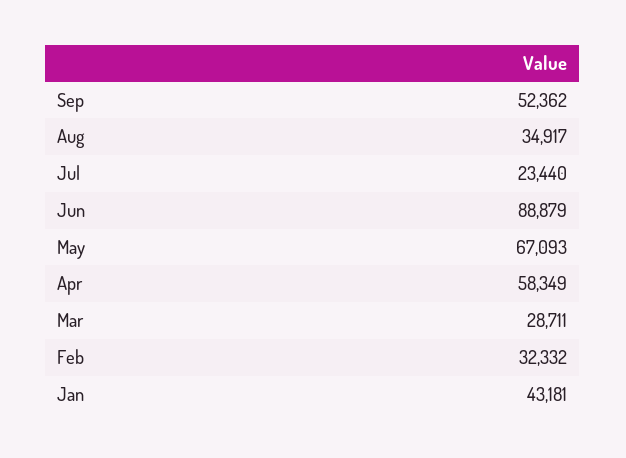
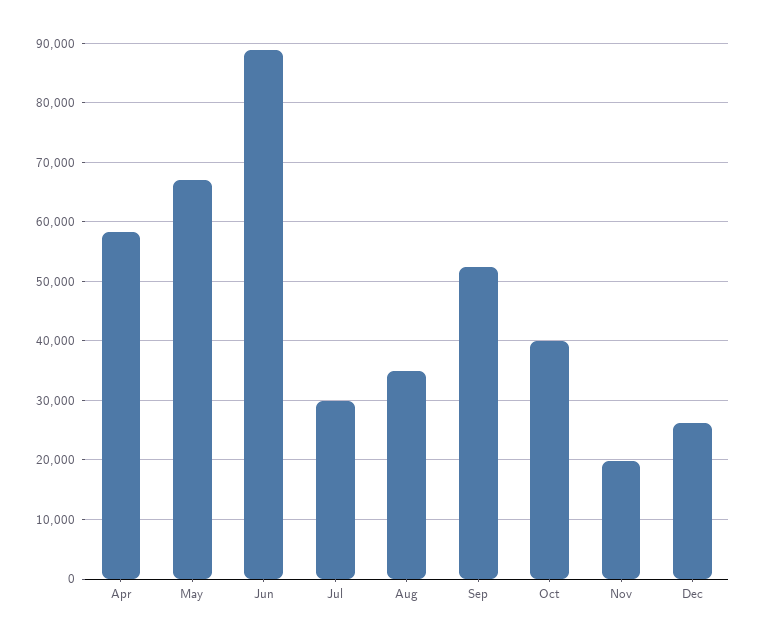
Jul: 23440 -> 30000
Mar: 28711 -> none
Feb: 32332 -> none
Jan: 43181 -> none
Oct: none -> 40000
Nov: none -> 20000
Dec: none -> 26000

